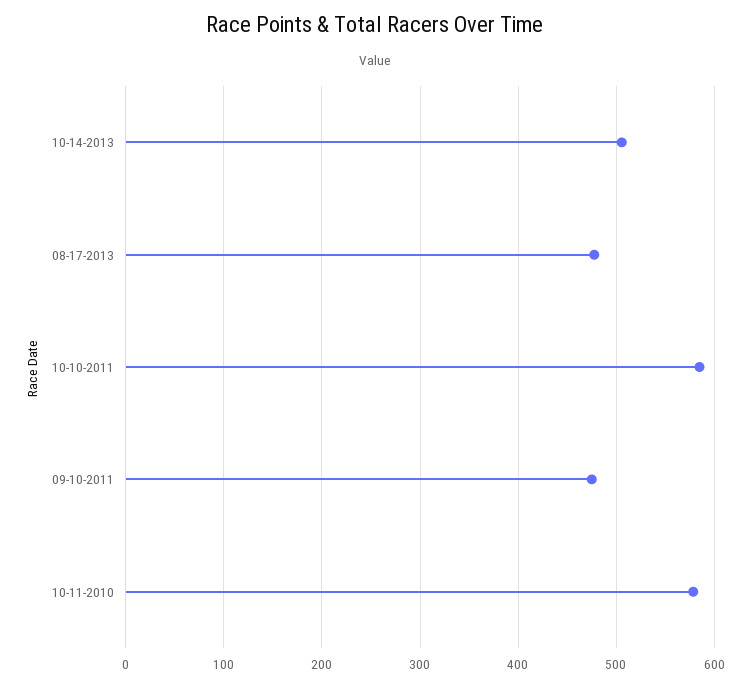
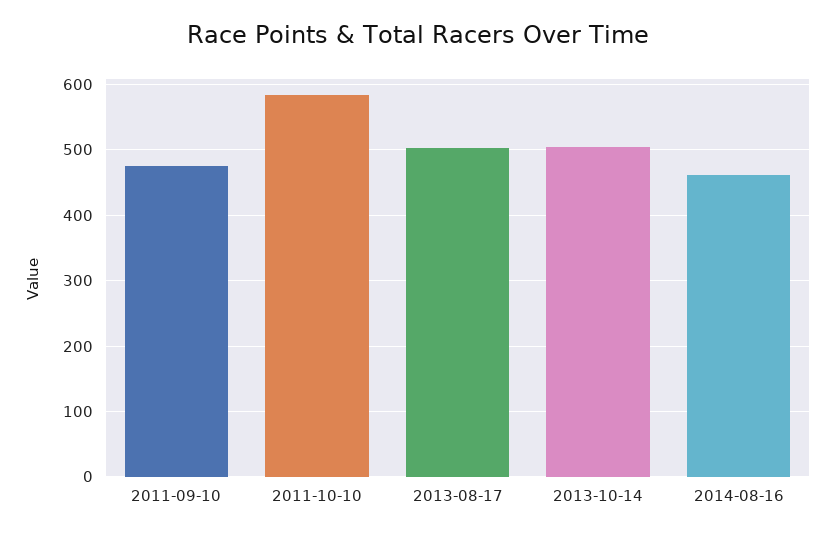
08-17-2013: 480 -> 500
10-11-2010: 580 -> none
2014-08-16: none -> 460

